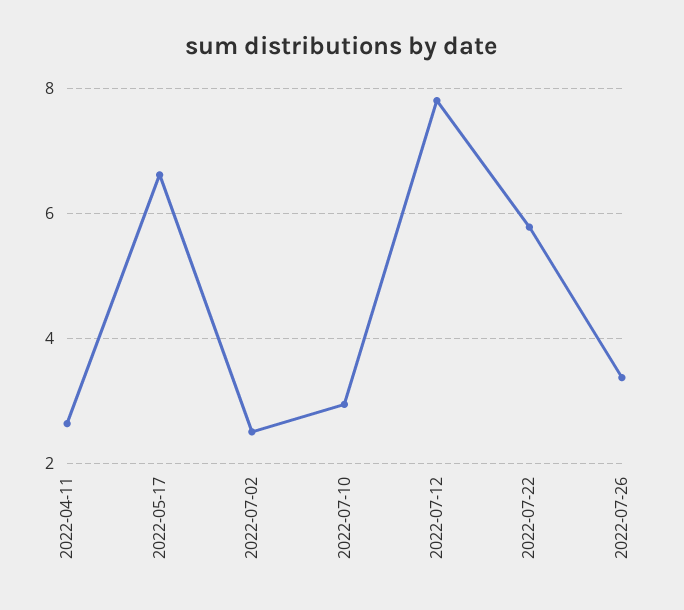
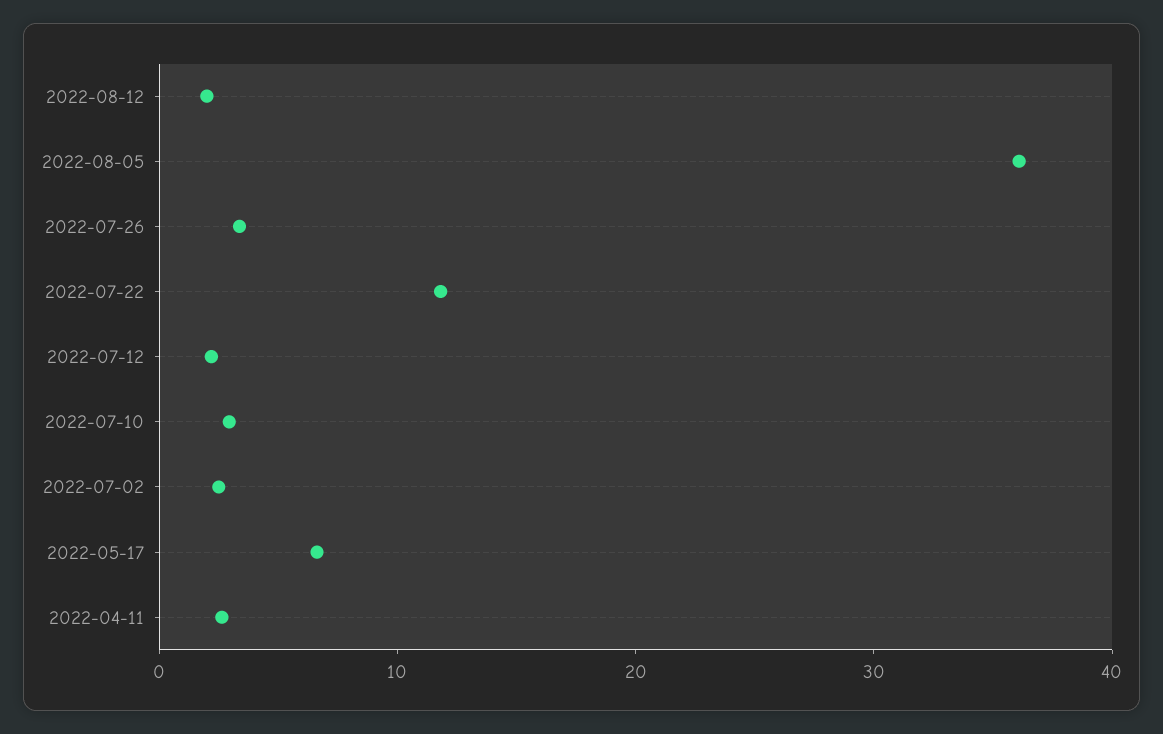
2022-07-12: 7.8 -> 2
2022-07-22: 5.8 -> 12
2022-08-12: none -> 2
2022-08-05: none -> 36

